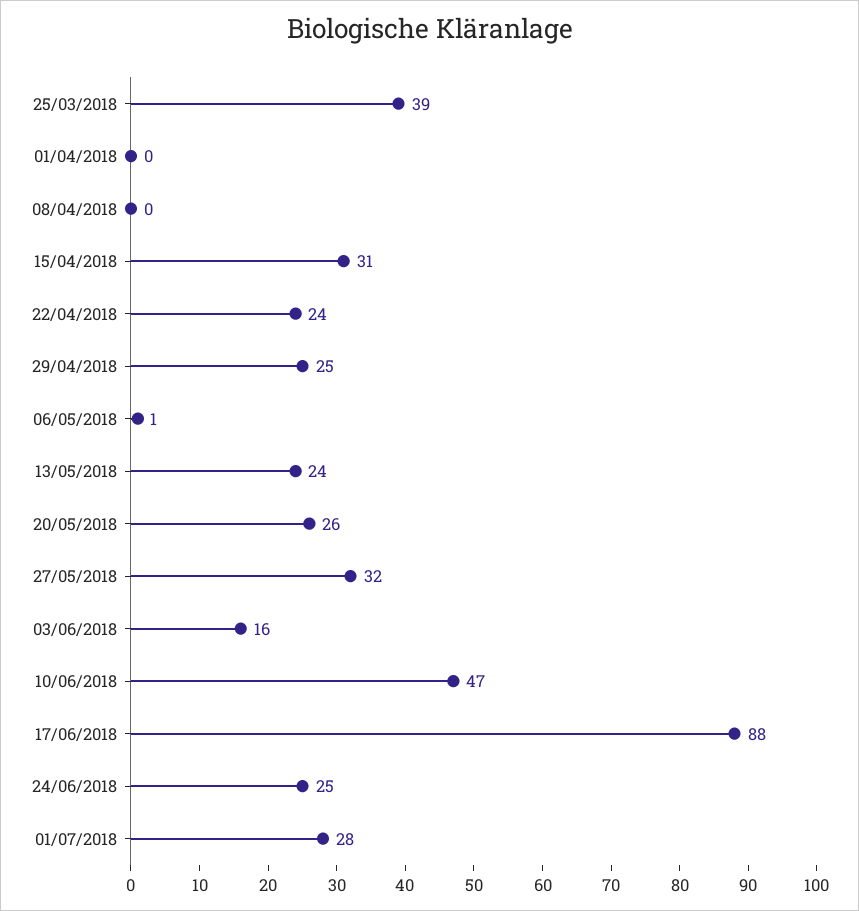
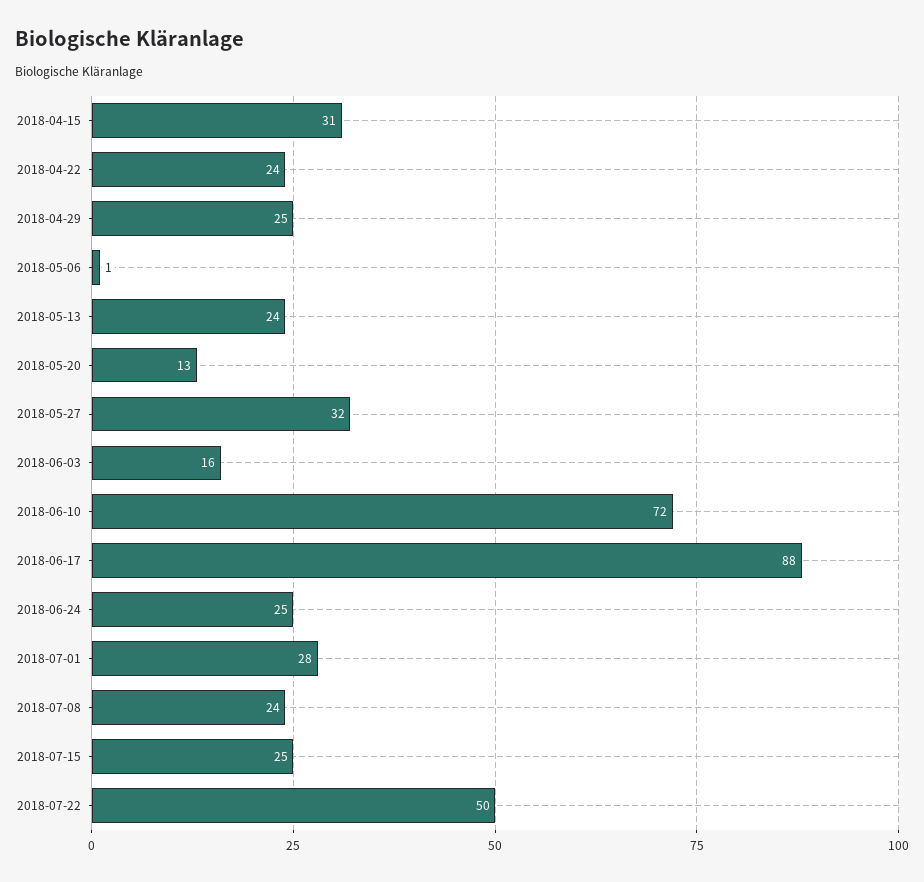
25/03/2018: 39 -> none
01/04/2018: 0 -> none
08/04/2018: 0 -> none
20/05/2018: 26 -> 13
10/06/2018: 47 -> 72
2018-07-08: none -> 24
2018-07-15: none -> 25
2018-07-22: none -> 50

